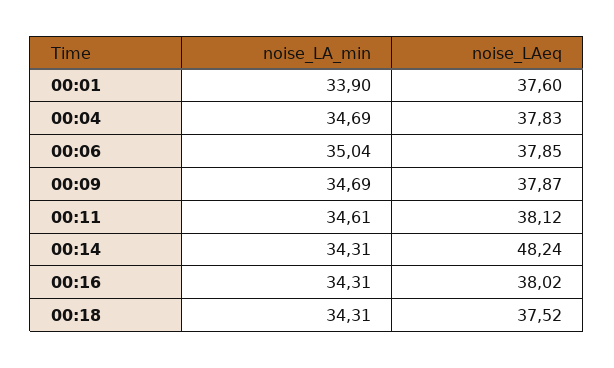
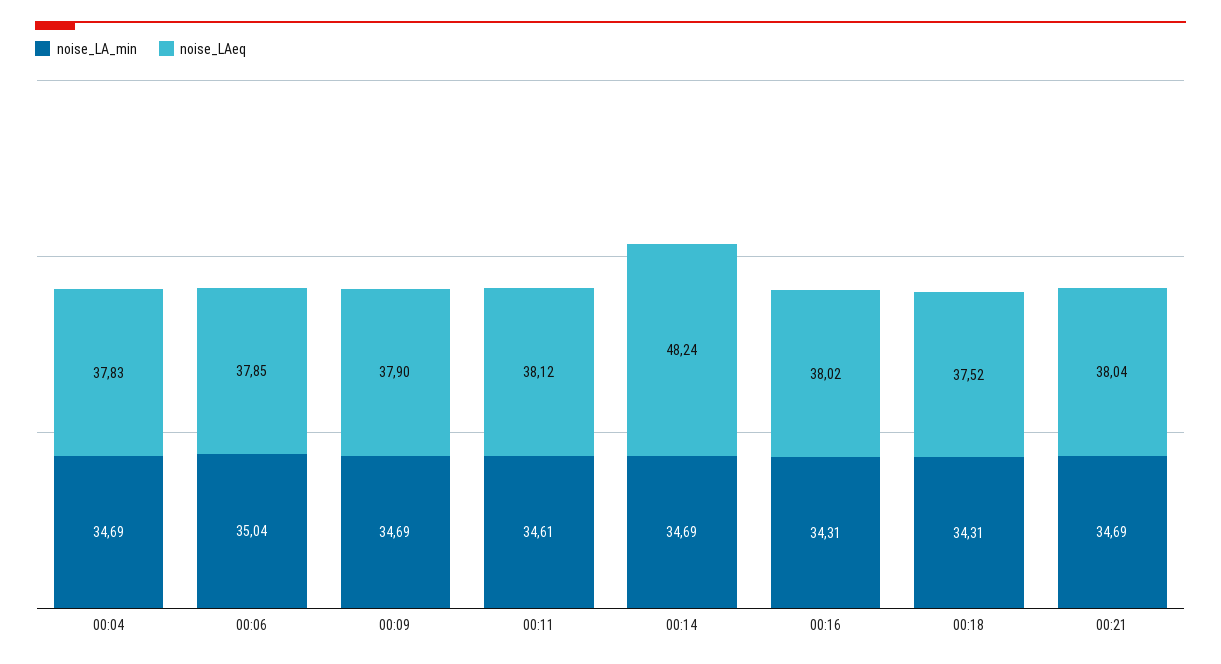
noise_LA_min, 00:01: 33.9 -> none
noise_LAeq, 00:01: 37.6 -> none
noise_LAeq, 00:09: 37.87 -> 37.9
noise_LA_min, 00:14: 34.31 -> 34.69
noise_LA_min, 00:21: none -> 34.69
noise_LAeq, 00:21: none -> 38.04

